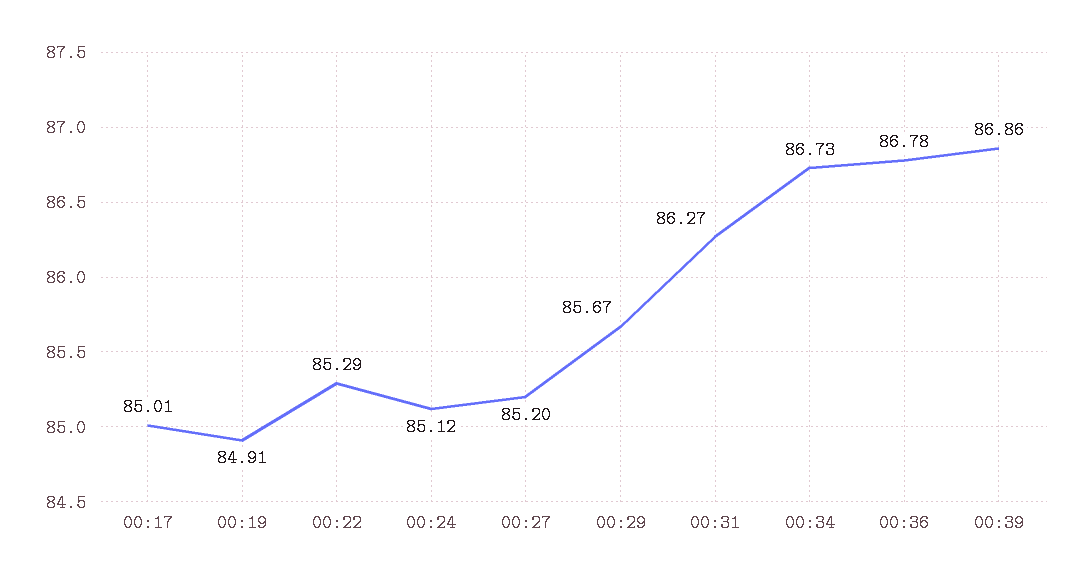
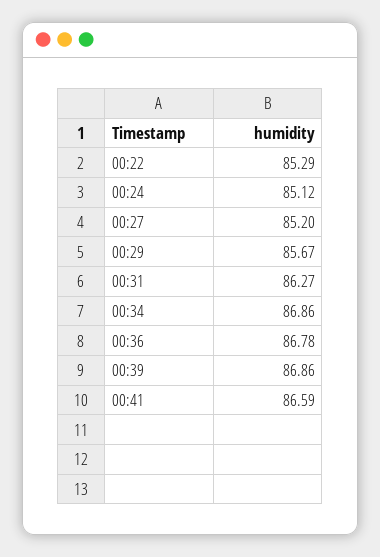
00:17: 85.01 -> none
00:19: 84.91 -> none
00:34: 86.73 -> 86.86
00:41: none -> 86.59

